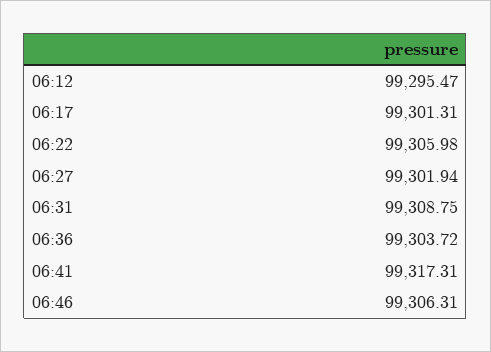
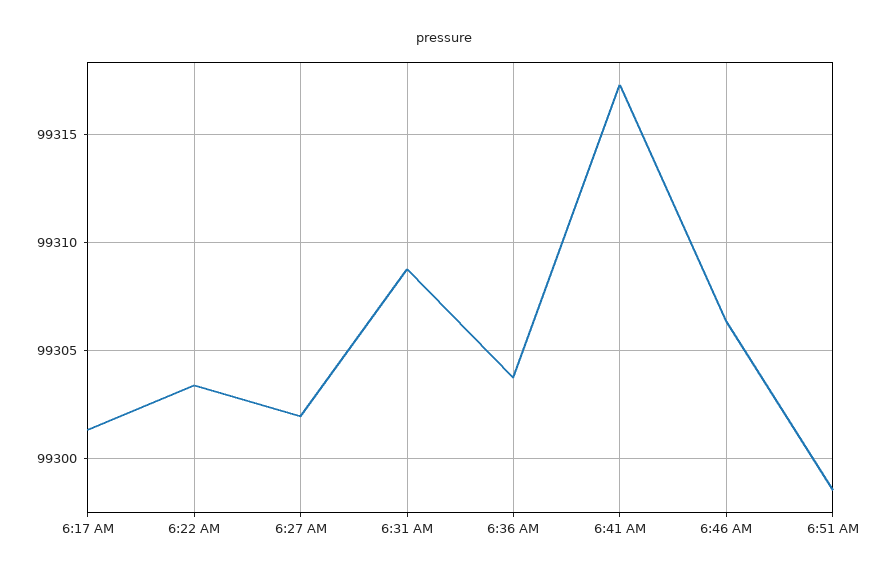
06:12: 99295.47 -> none
06:22: 99305.98 -> 99303.5
6:51 AM: none -> 99298.5

